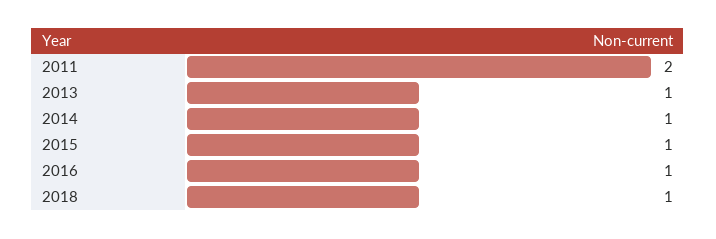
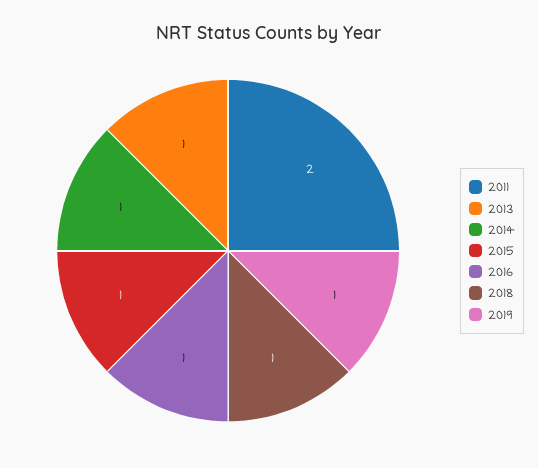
2019: none -> 1

